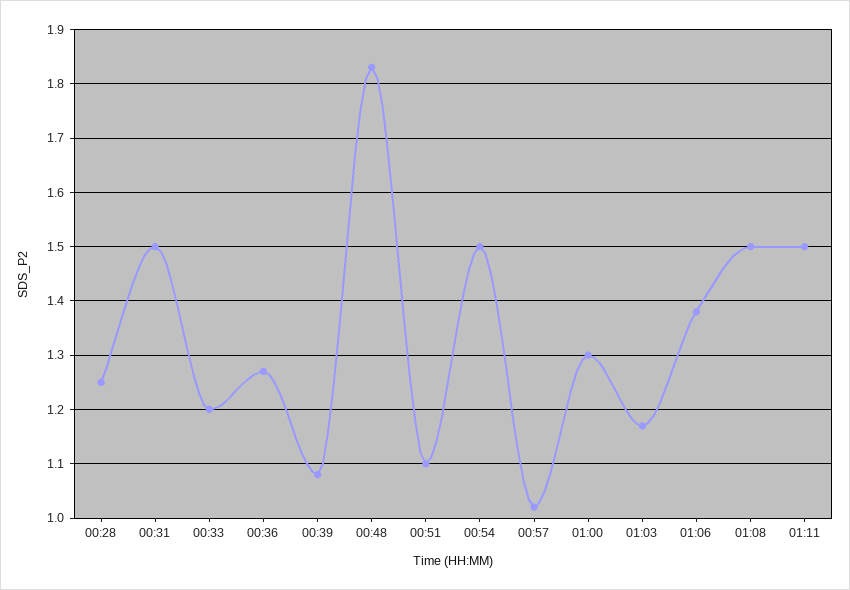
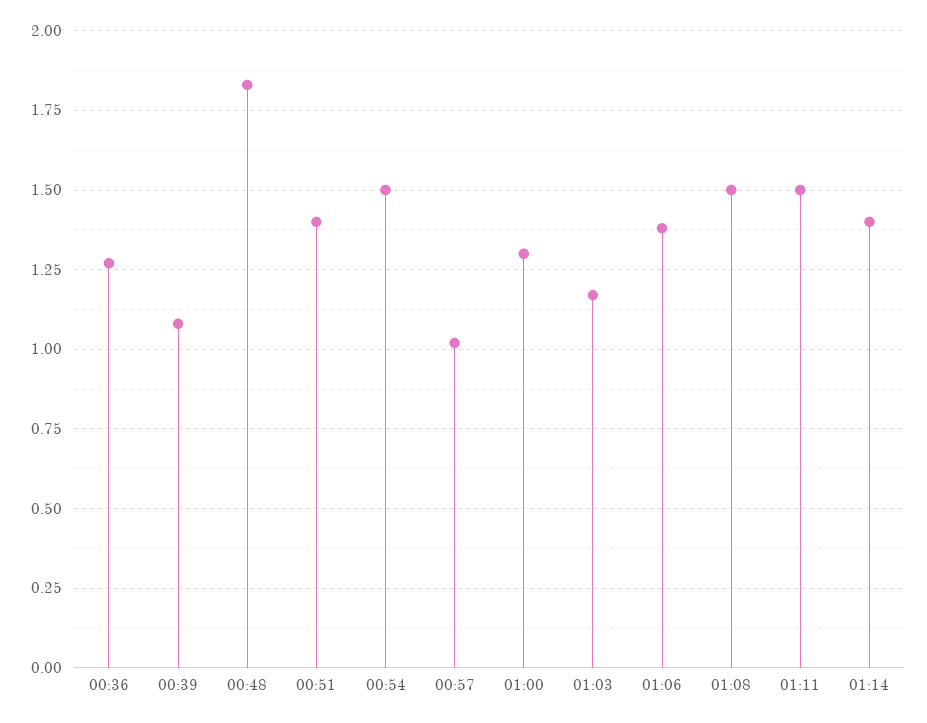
00:28: 1.25 -> none
00:31: 1.5 -> none
00:33: 1.2 -> none
00:51: 1.1 -> 1.4
01:14: none -> 1.4

